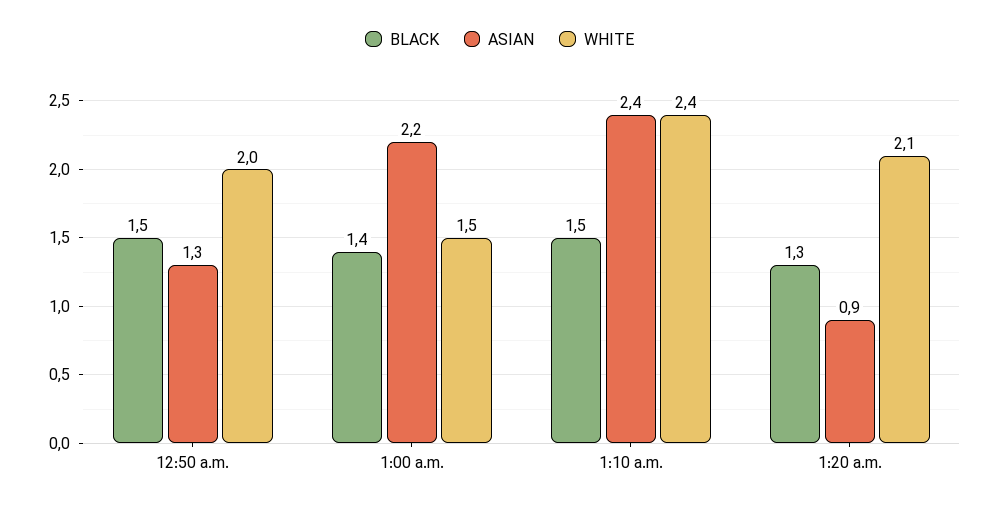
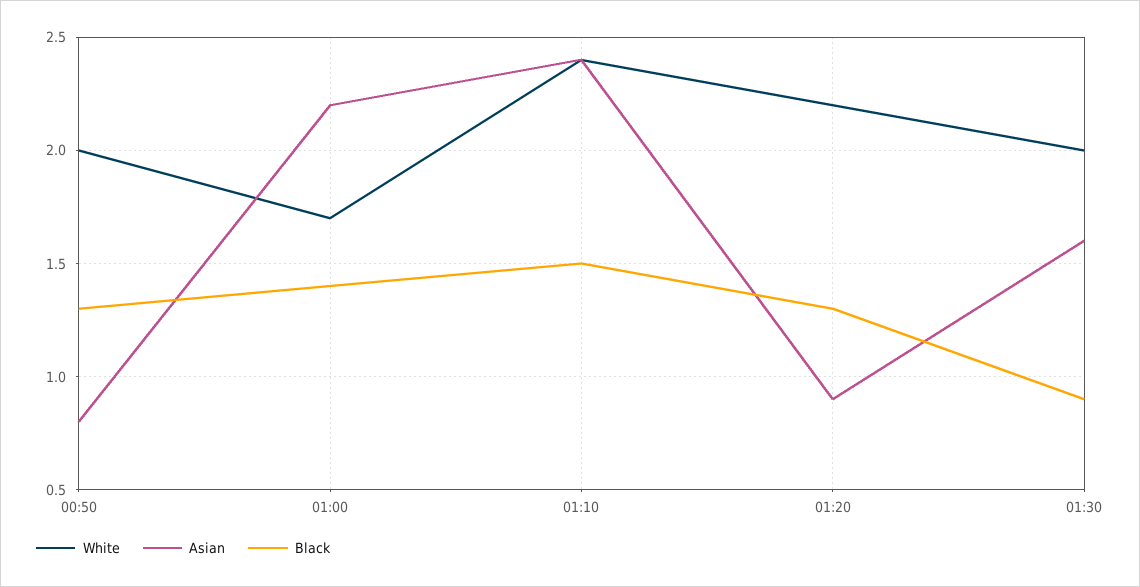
BLACK, 12:50 a.m.: 1.5 -> 1.3
ASIAN, 12:50 a.m.: 1.3 -> 0.8
WHITE, 1:00 a.m.: 1.5 -> 1.7
WHITE, 1:20 a.m.: 2.1 -> 2.2
WHITE, 01:30: none -> 2
ASIAN, 01:30: none -> 1.6
BLACK, 01:30: none -> 0.9

